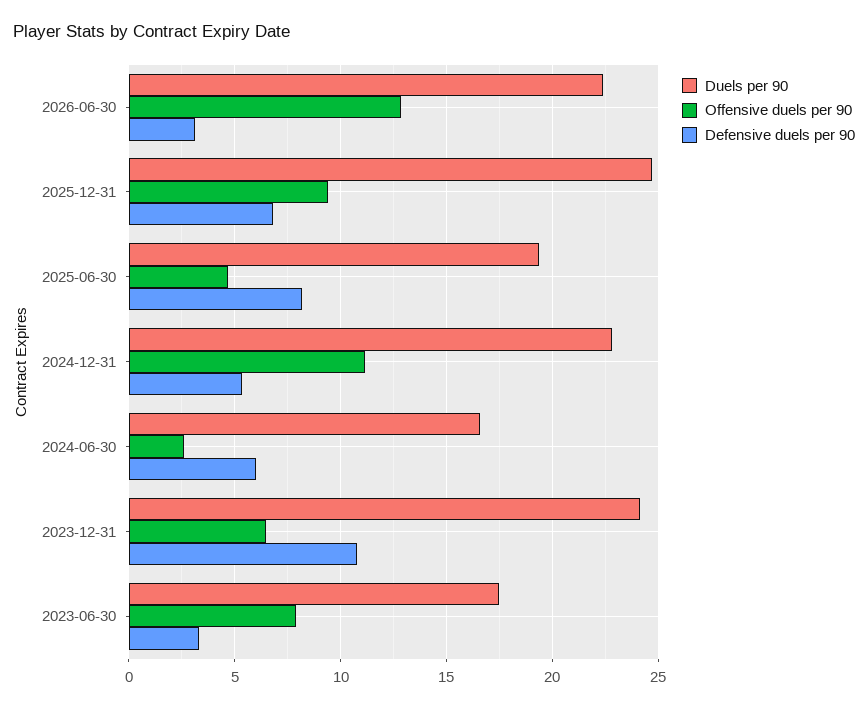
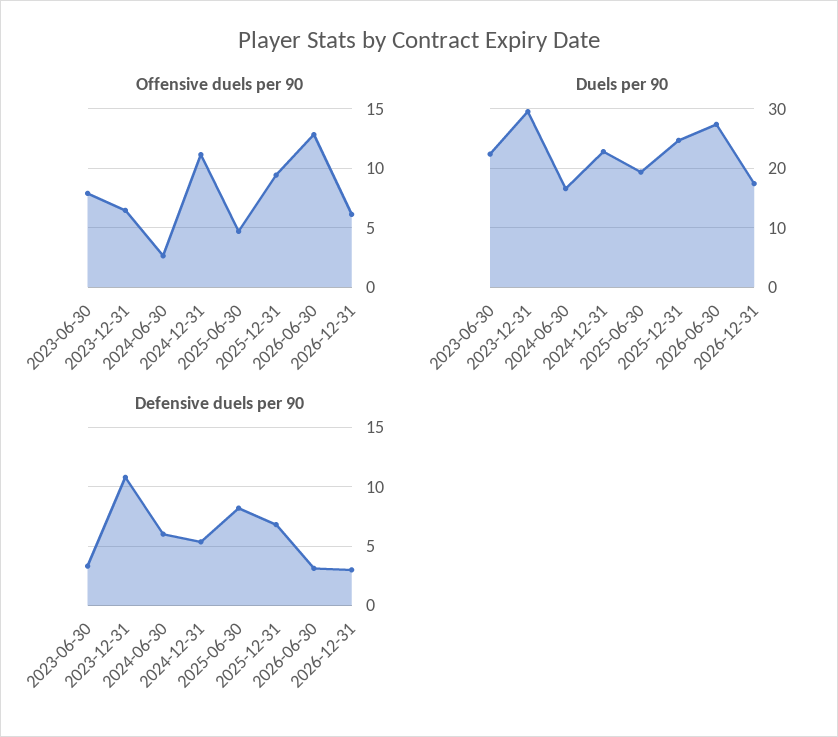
Duels per 90, 2026-06-30: 22.5 -> 28
Duels per 90, 2023-12-31: 24 -> 30
Duels per 90, 2023-06-30: 17.5 -> 22
Offensive duels per 90, 2026-12-31: none -> 6
Duels per 90, 2026-12-31: none -> 18
Defensive duels per 90, 2026-12-31: none -> 3

